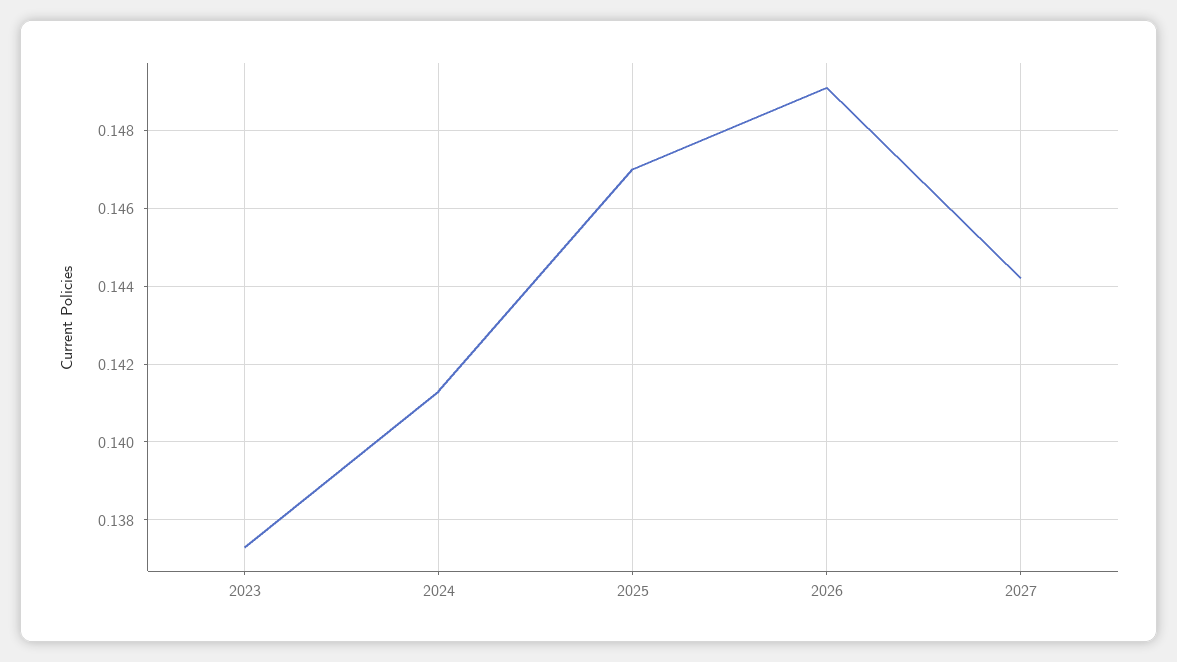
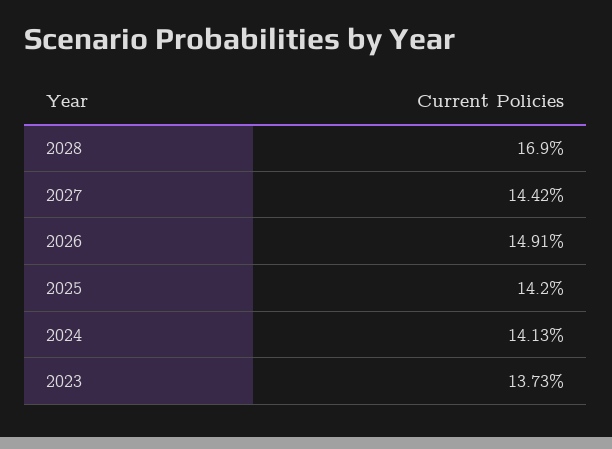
2025: 0.147 -> 0.142
2028: none -> 0.169

